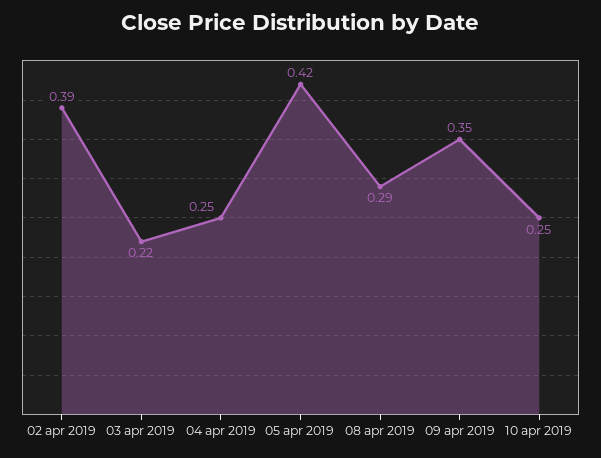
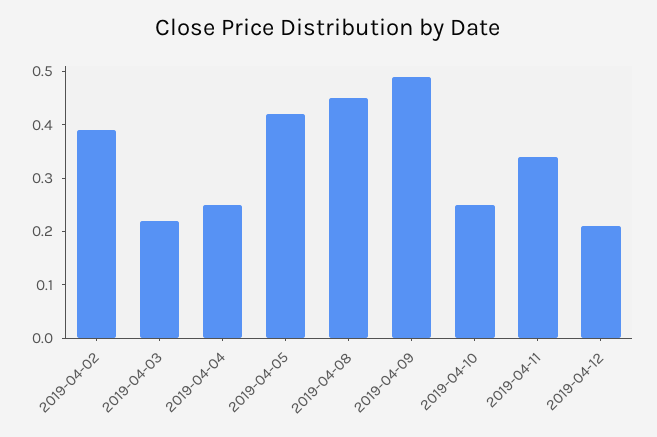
08 apr 2019: 0.29 -> 0.45
09 apr 2019: 0.35 -> 0.5
2019-04-11: none -> 0.35
2019-04-12: none -> 0.2

